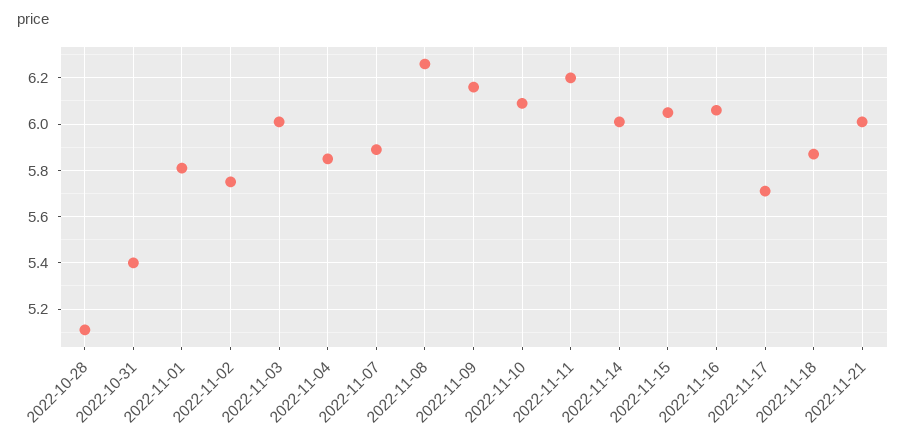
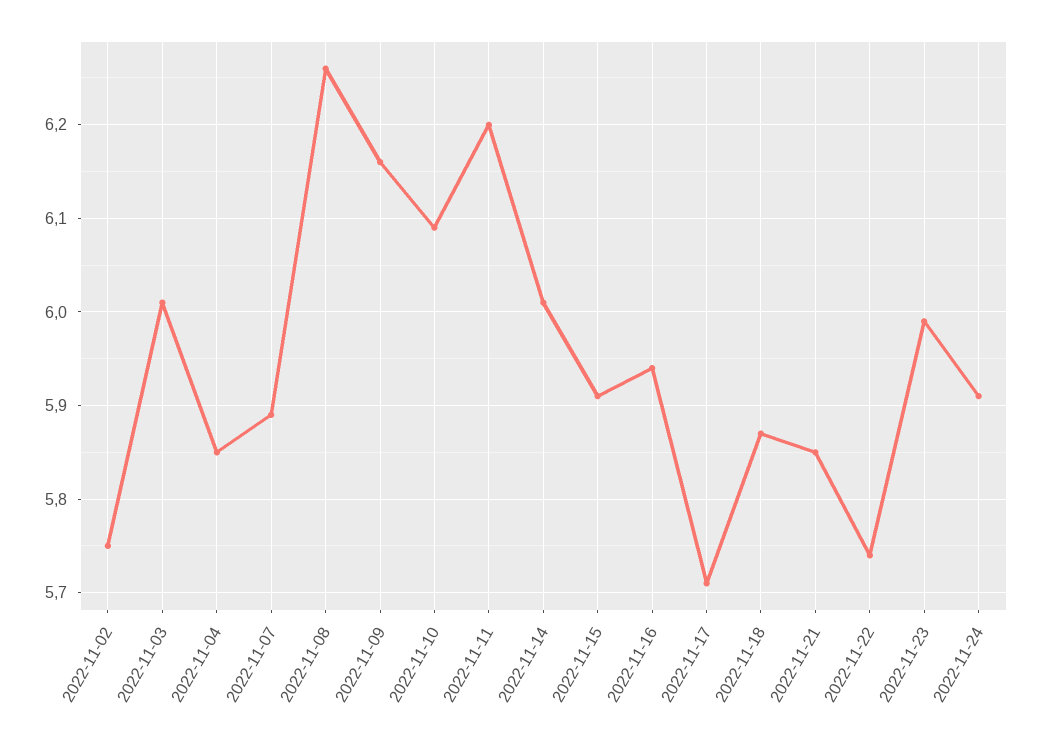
2022-10-28: 5.1 -> none
2022-10-31: 5.4 -> none
2022-11-01: 5.8 -> none
2022-11-15: 6.05 -> 5.91
2022-11-16: 6.05 -> 5.94
2022-11-21: 6 -> 5.85
2022-11-22: none -> 5.74
2022-11-23: none -> 5.99
2022-11-24: none -> 5.91

